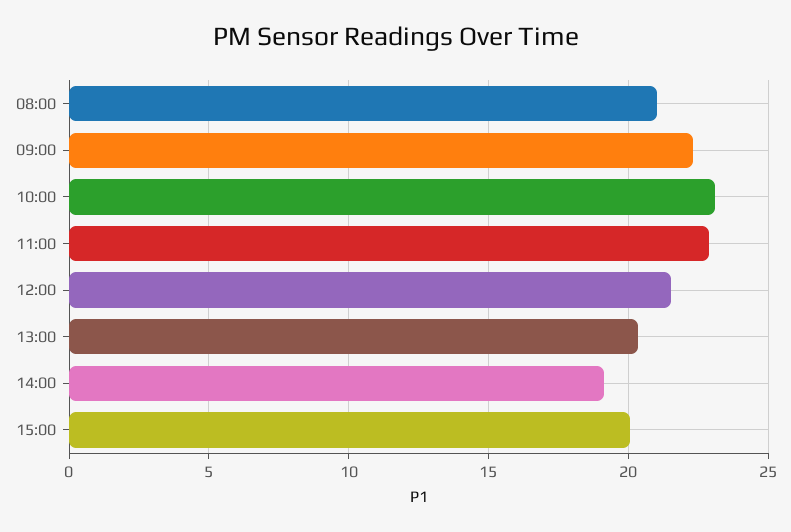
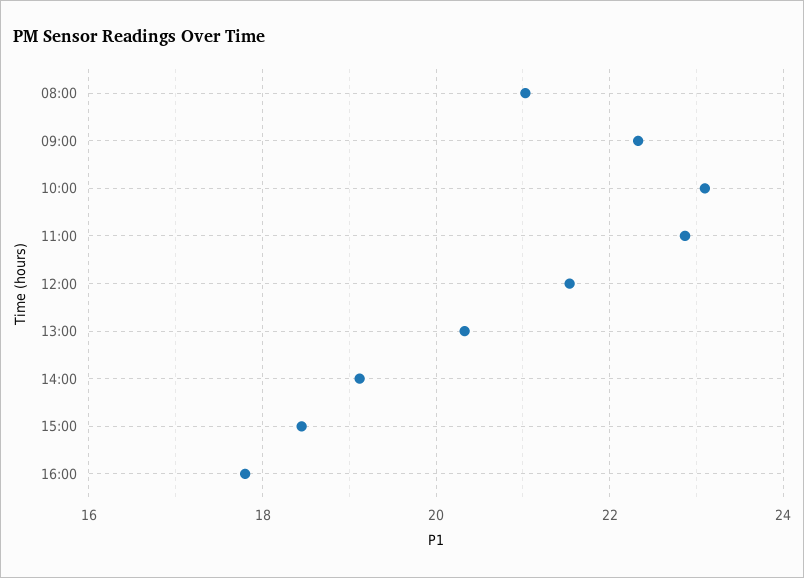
15:00: 20 -> 18.4
16:00: none -> 17.8

